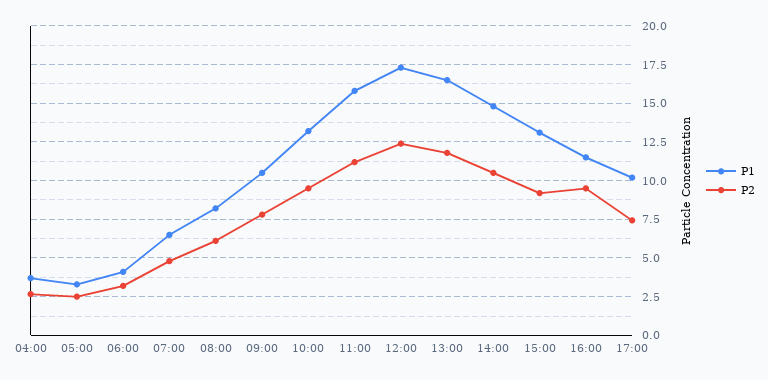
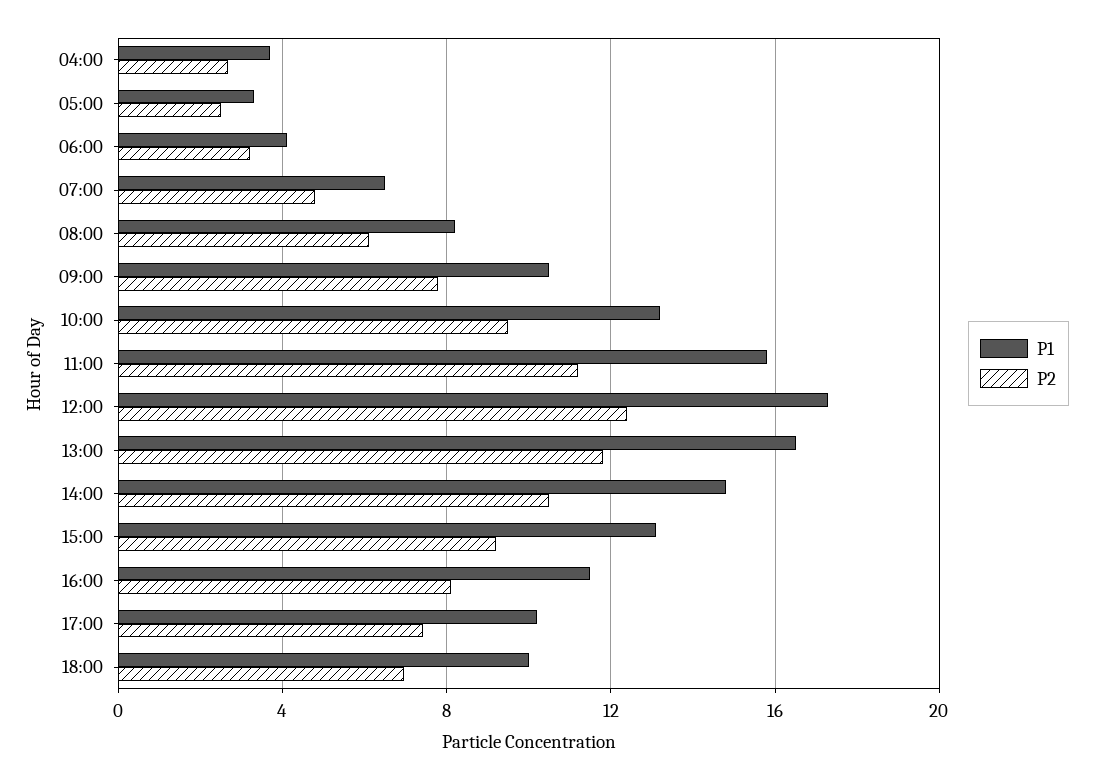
P2, 16:00: 9.5 -> 8
P1, 18:00: none -> 10
P2, 18:00: none -> 7

